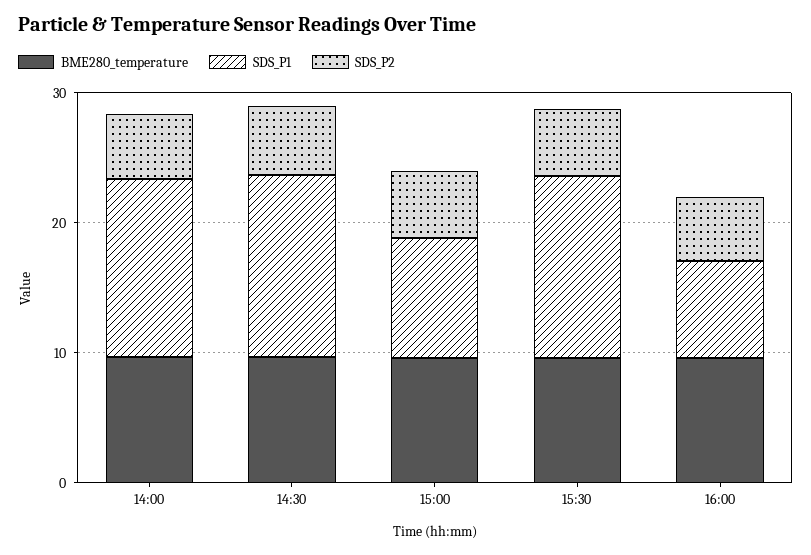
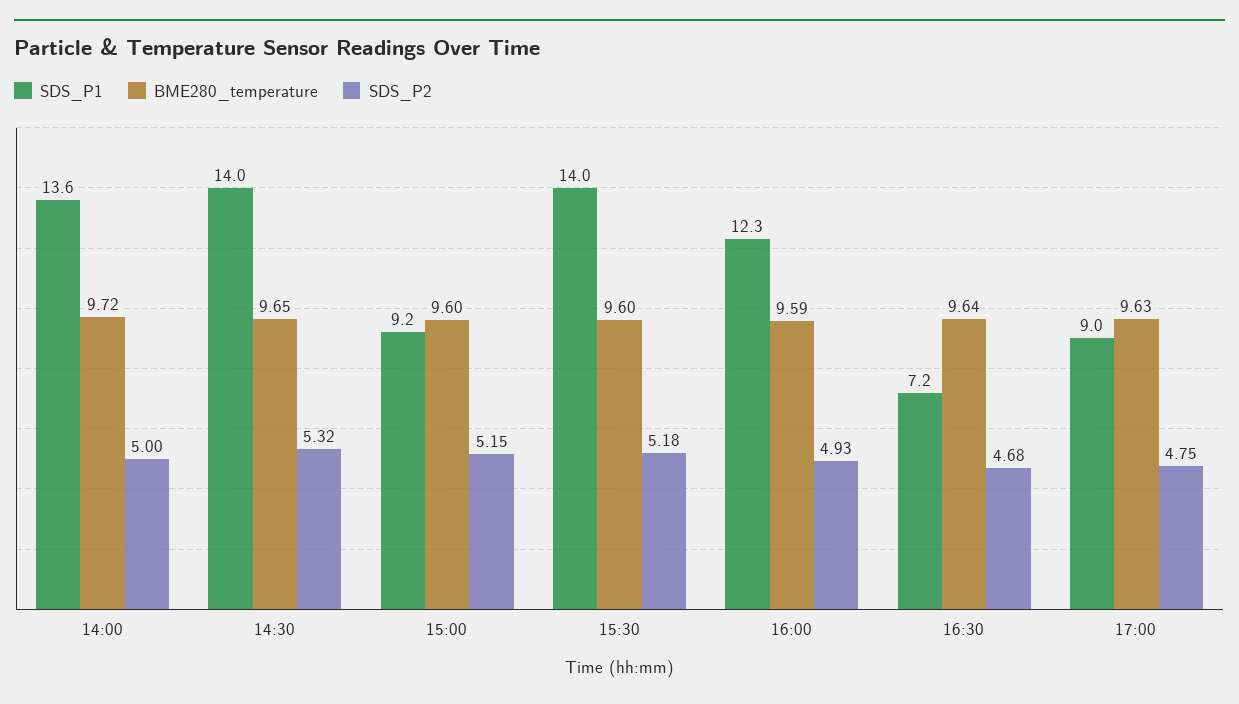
SDS_P1, 16:00: 8 -> 12.3
SDS_P1, 16:30: none -> 7.2
BME280_temperature, 16:30: none -> 9.64
SDS_P2, 16:30: none -> 4.68
SDS_P1, 17:00: none -> 9
BME280_temperature, 17:00: none -> 9.63
SDS_P2, 17:00: none -> 4.75

